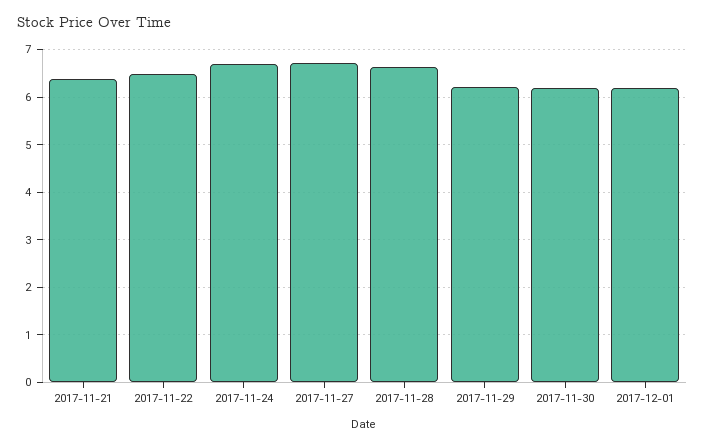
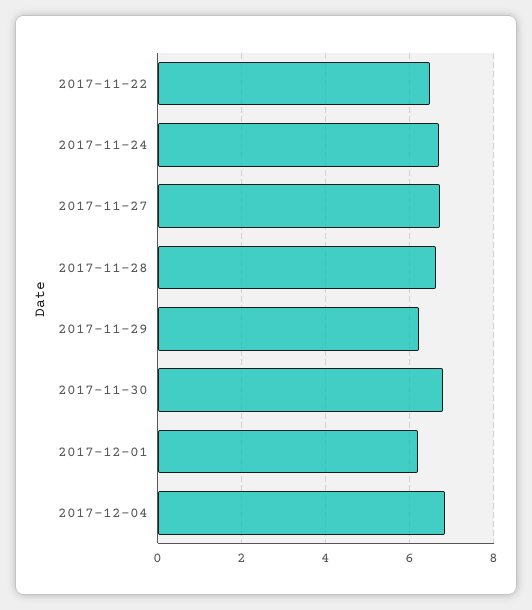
2017-11-21: 6.4 -> none
2017-11-30: 6.2 -> 6.8
2017-12-04: none -> 6.8

